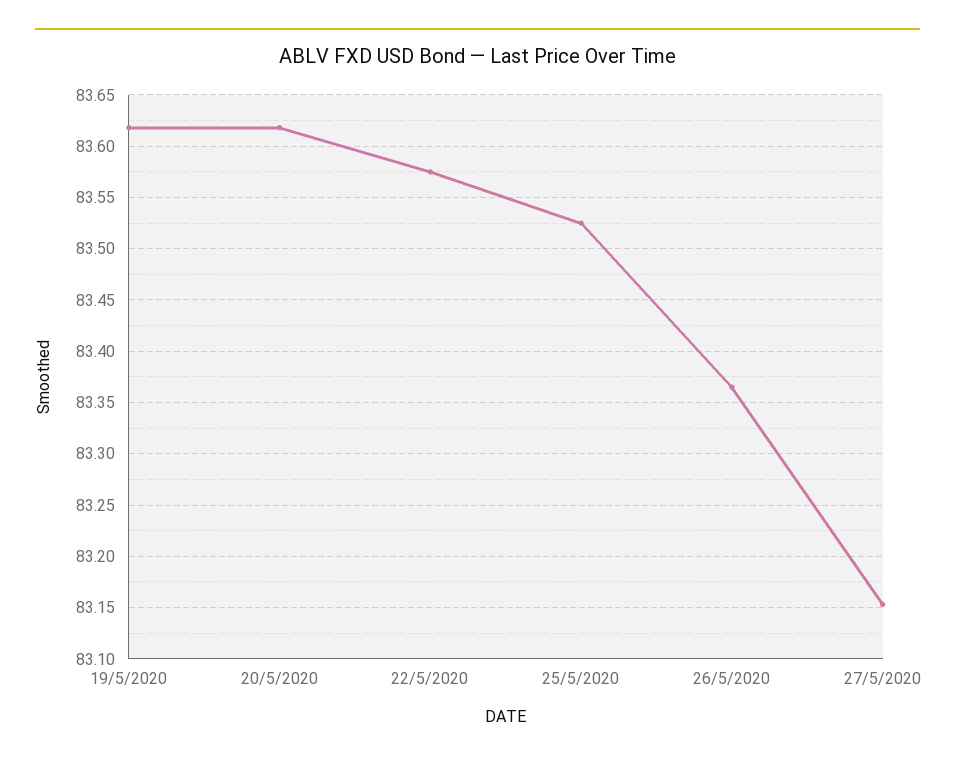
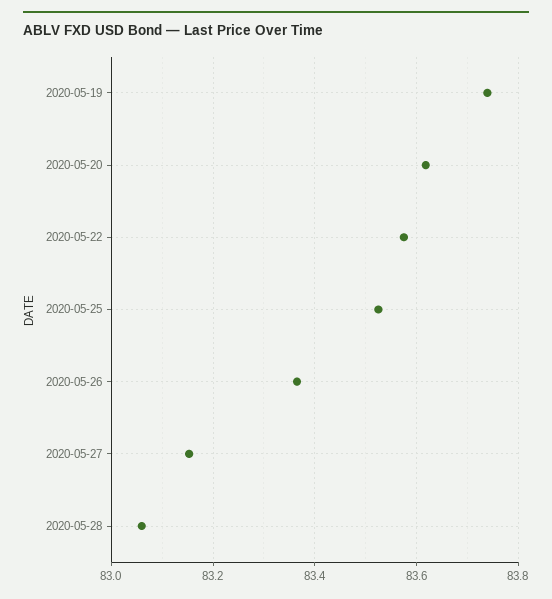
19/5/2020: 83.62 -> 83.74
2020-05-28: none -> 83.06

